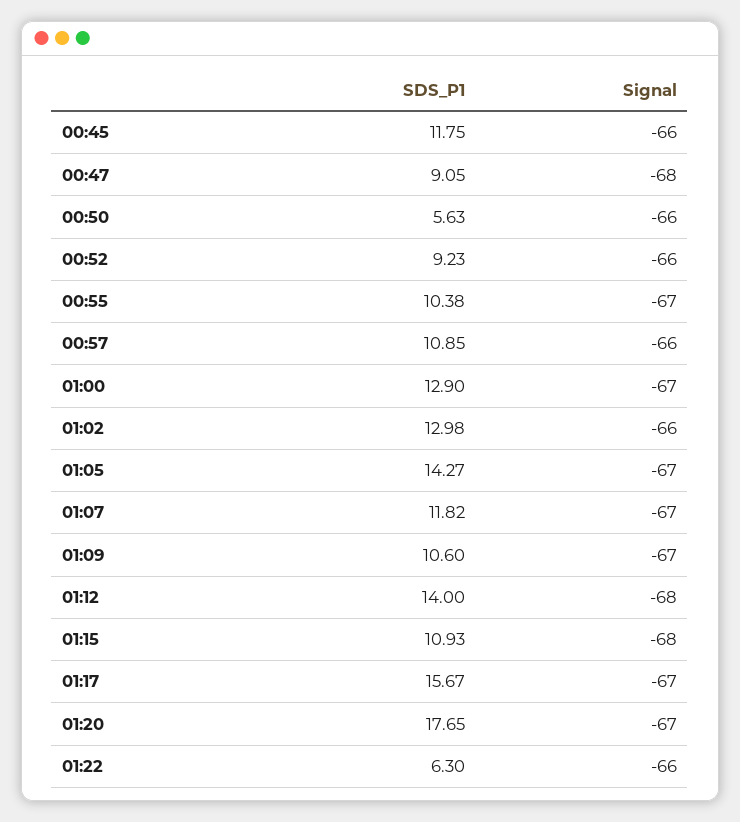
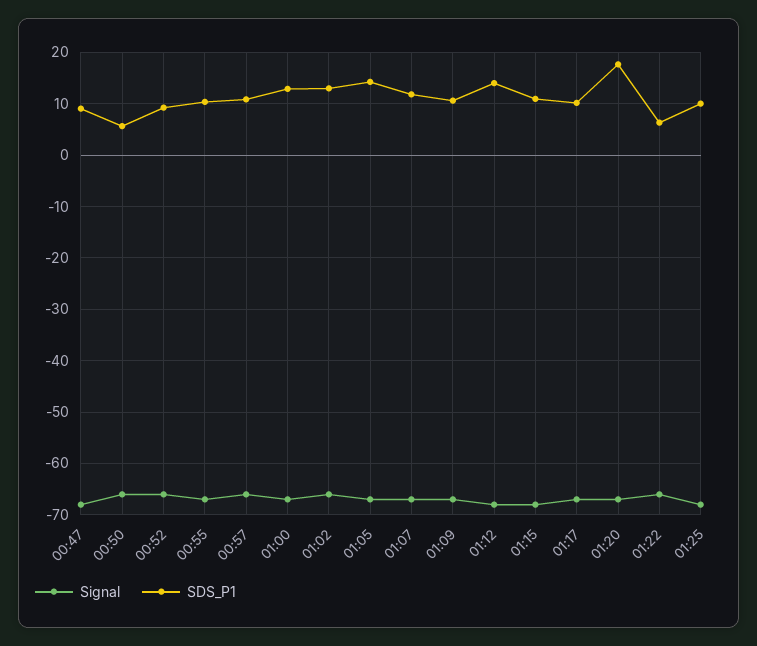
SDS_P1, 00:45: 11.75 -> none
Signal, 00:45: -66 -> none
SDS_P1, 01:17: 15.67 -> 10
Signal, 01:25: none -> -68
SDS_P1, 01:25: none -> 10

